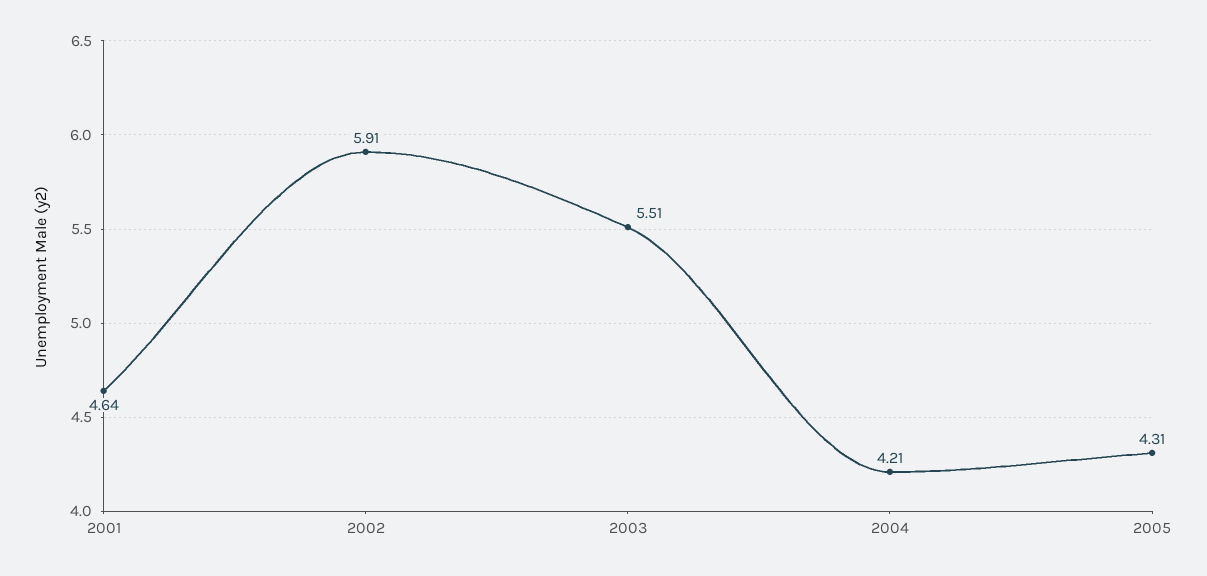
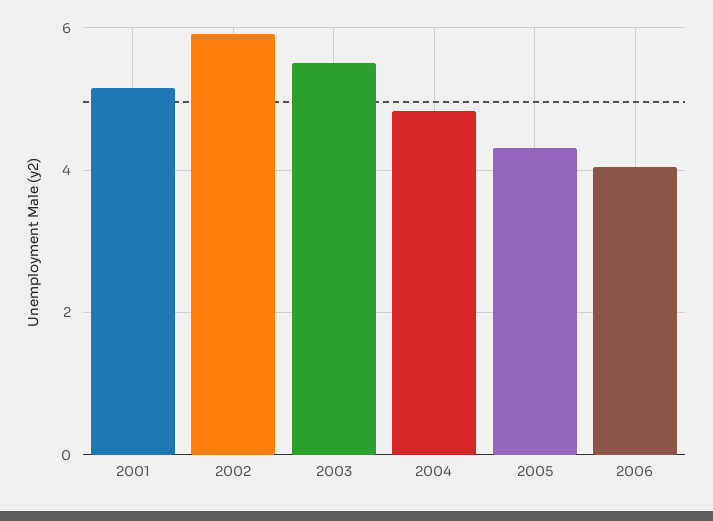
2001: 4.64 -> 5.2
2004: 4.21 -> 4.8
2006: none -> 4

